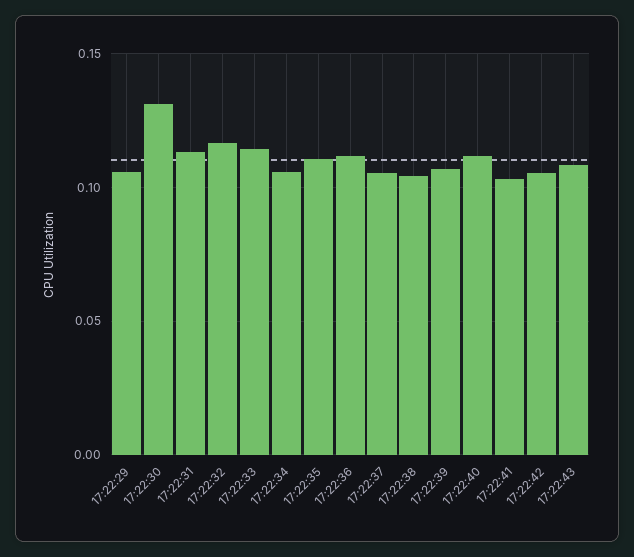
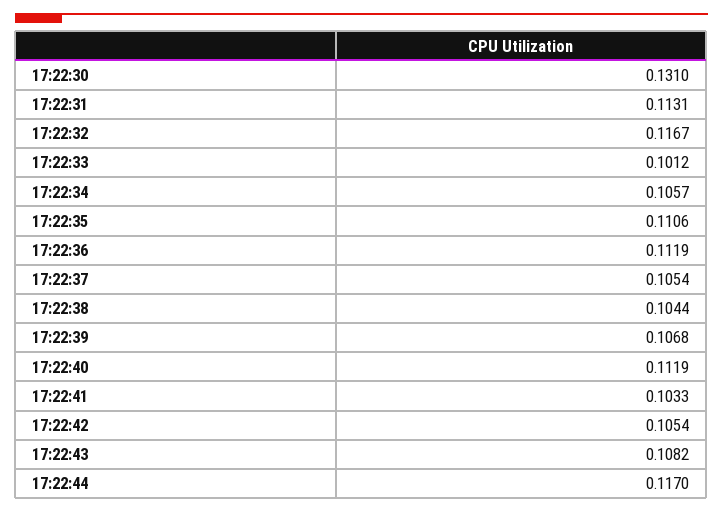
17:22:29: 0.105 -> none
17:22:33: 0.115 -> 0.1012
17:22:44: none -> 0.117

